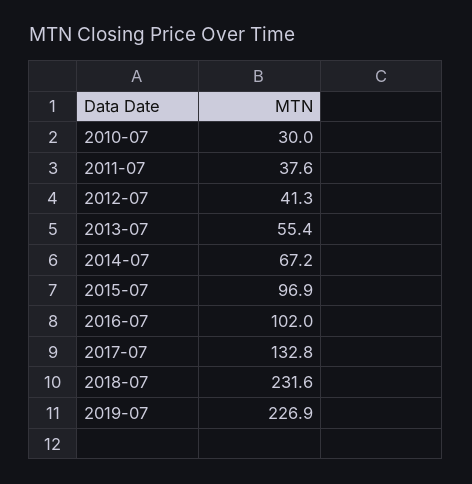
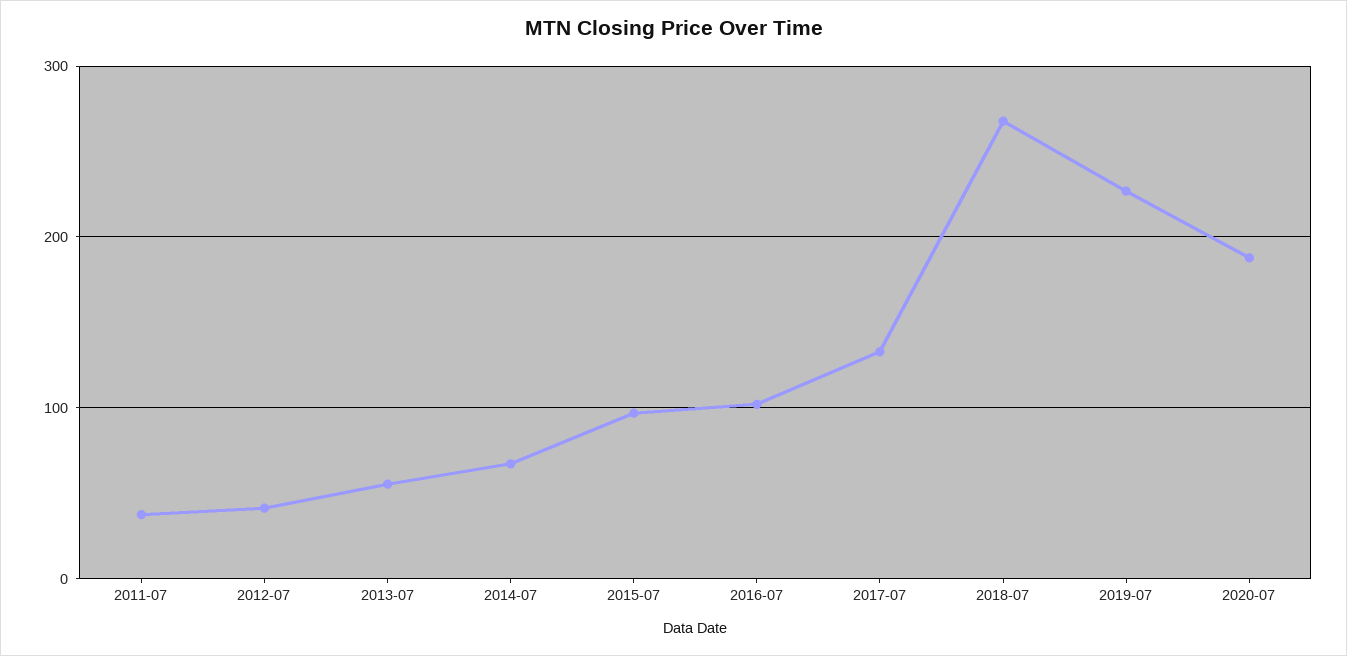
2010-07: 30 -> none
2018-07: 231.6 -> 270
2020-07: none -> 190

